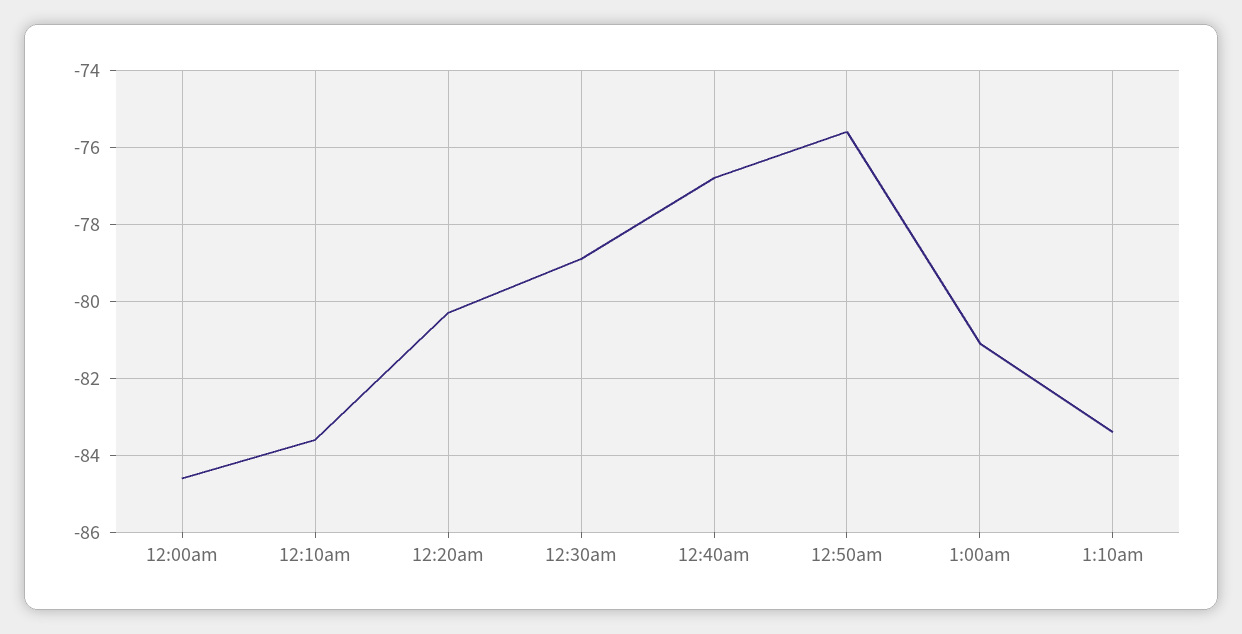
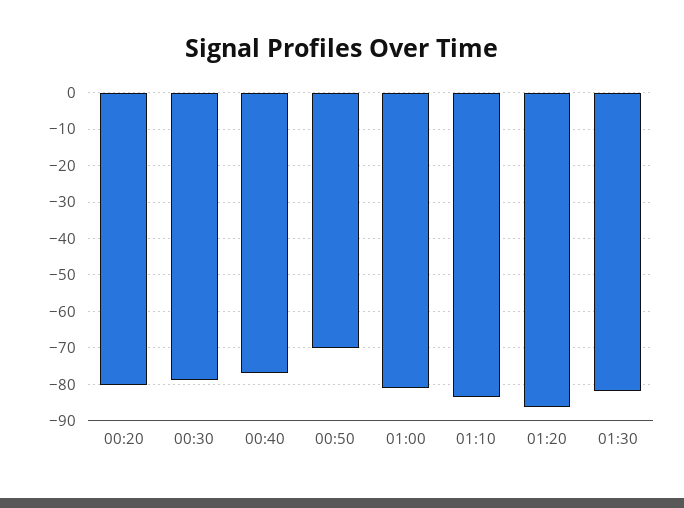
12:00am: -84.5 -> none
12:10am: -83.5 -> none
12:50am: -75.5 -> -70
01:20: none -> -86
01:30: none -> -82

